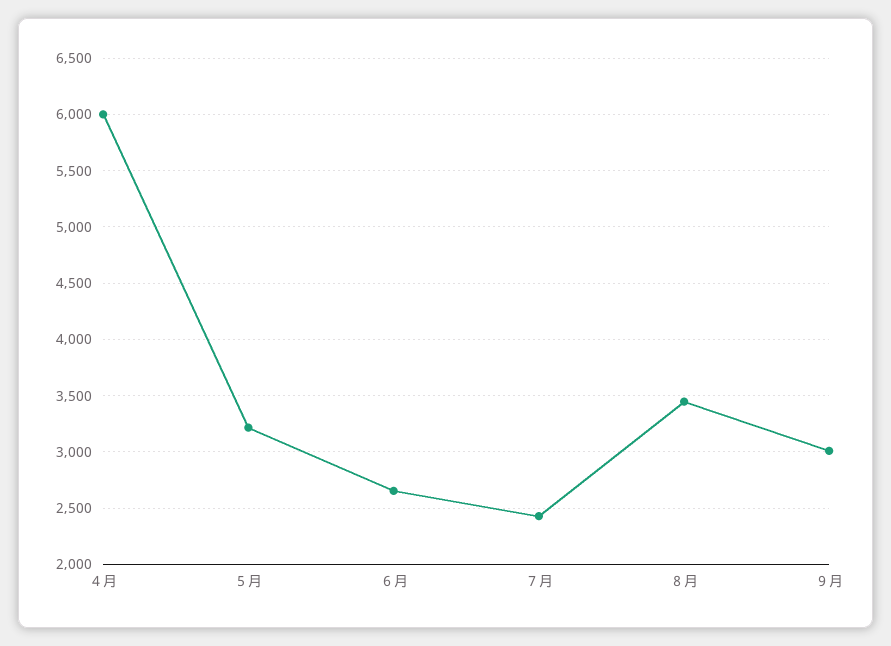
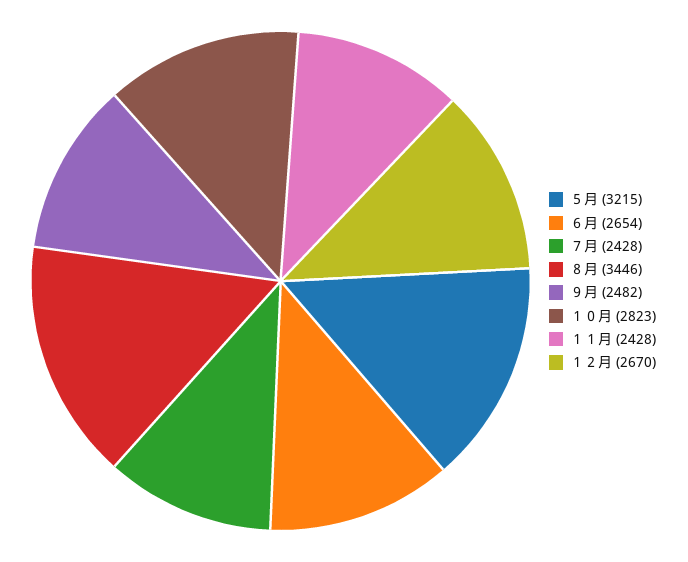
４月: 6000 -> none
９月: 3000 -> 2482
１０月: none -> 2823
１１月: none -> 2428
１２月: none -> 2670

